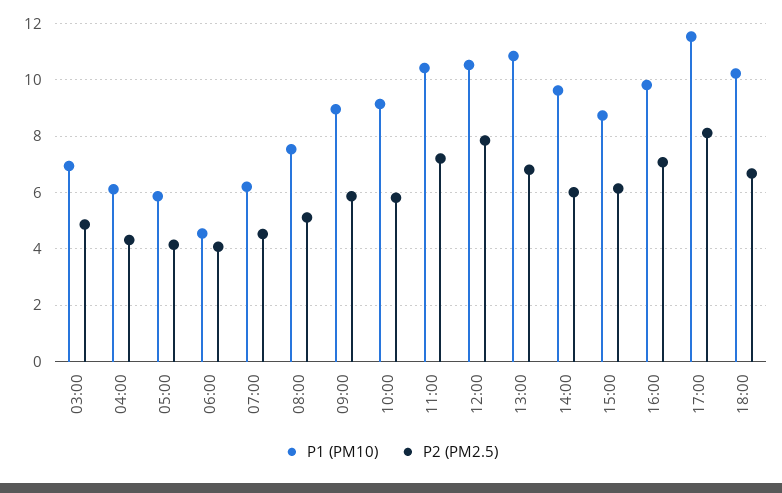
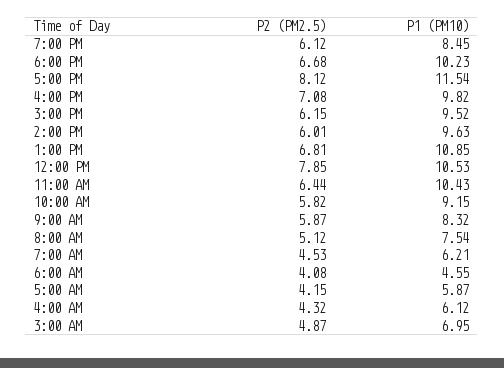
P1 (PM10), 09:00: 9 -> 8.32
P2 (PM2.5), 11:00: 7.25 -> 6.44
P1 (PM10), 15:00: 8.75 -> 9.52
P2 (PM2.5), 7:00 PM: none -> 6.12
P1 (PM10), 7:00 PM: none -> 8.45

